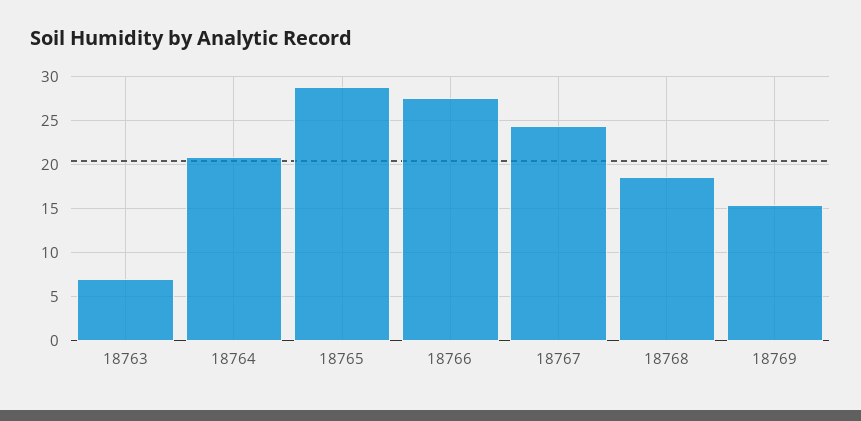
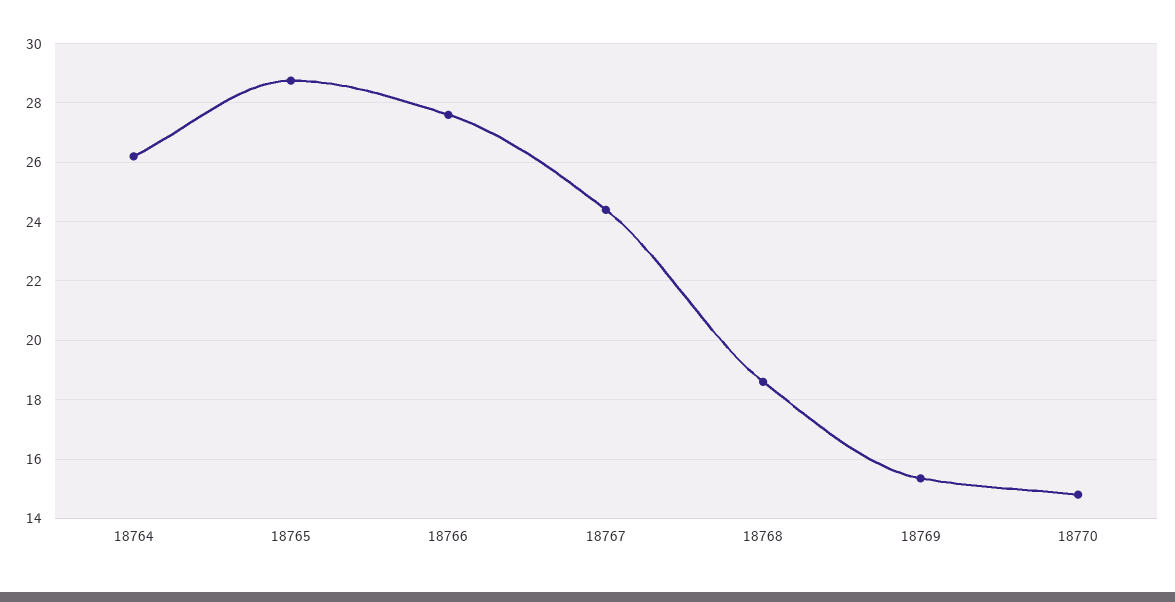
18763: 7 -> none
18764: 21 -> 26.25
18770: none -> 14.75

